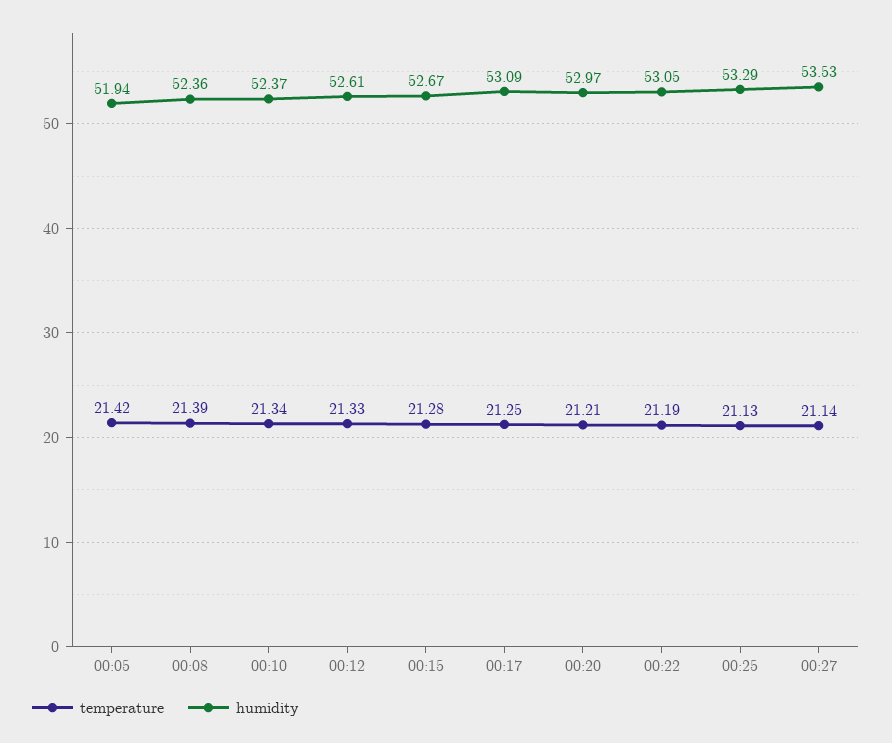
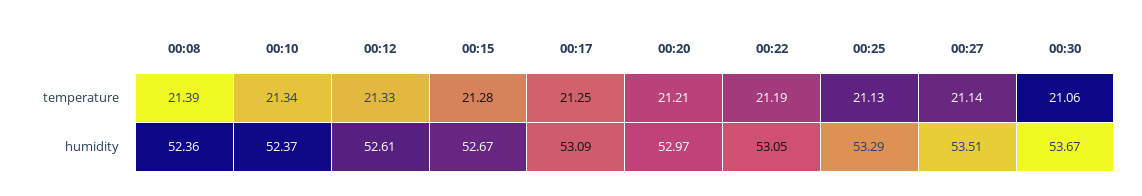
temperature, 00:05: 21.42 -> none
humidity, 00:05: 51.94 -> none
humidity, 00:27: 53.53 -> 53.51
temperature, 00:30: none -> 21.06
humidity, 00:30: none -> 53.67

